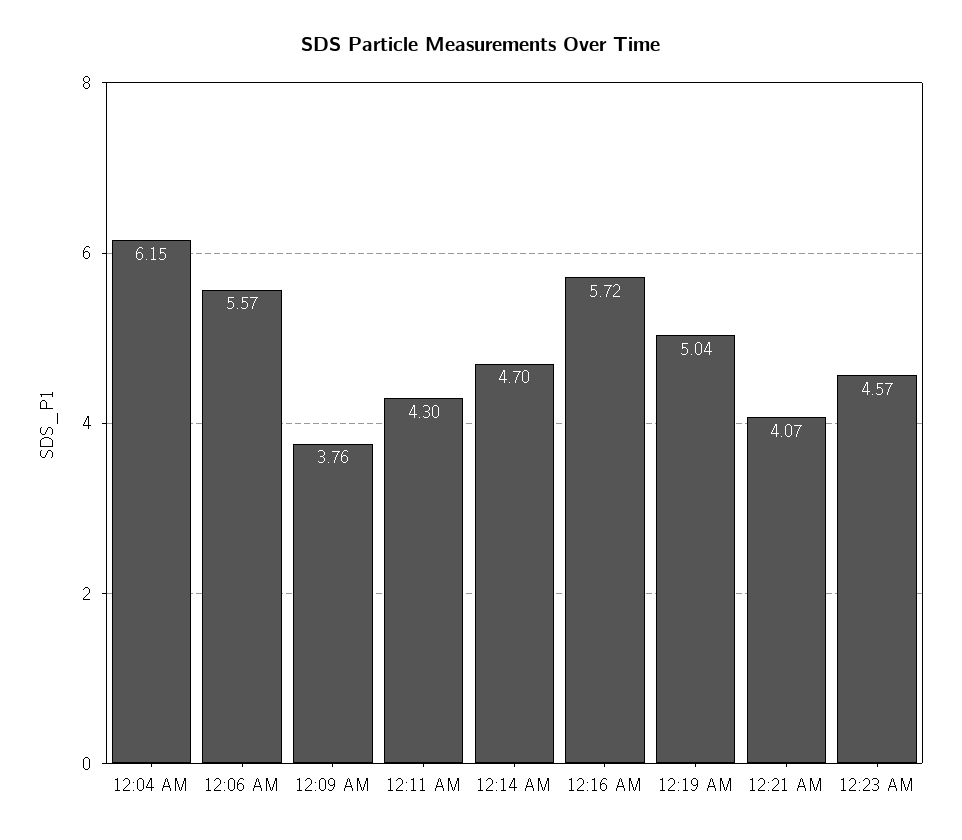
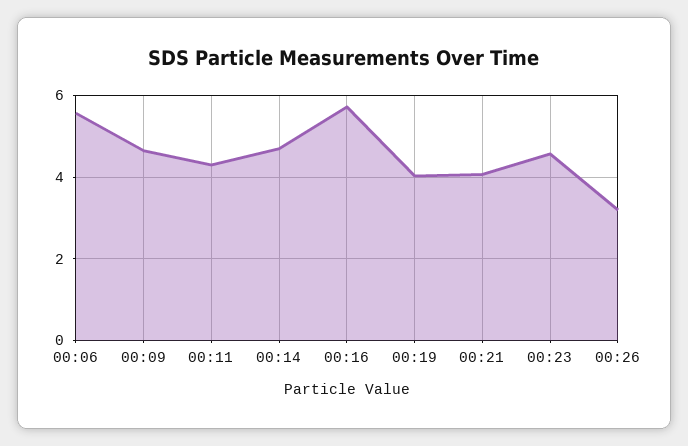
12:04 AM: 6.15 -> none
12:09 AM: 3.76 -> 4.6
12:19 AM: 5.04 -> 4
00:26: none -> 3.2

